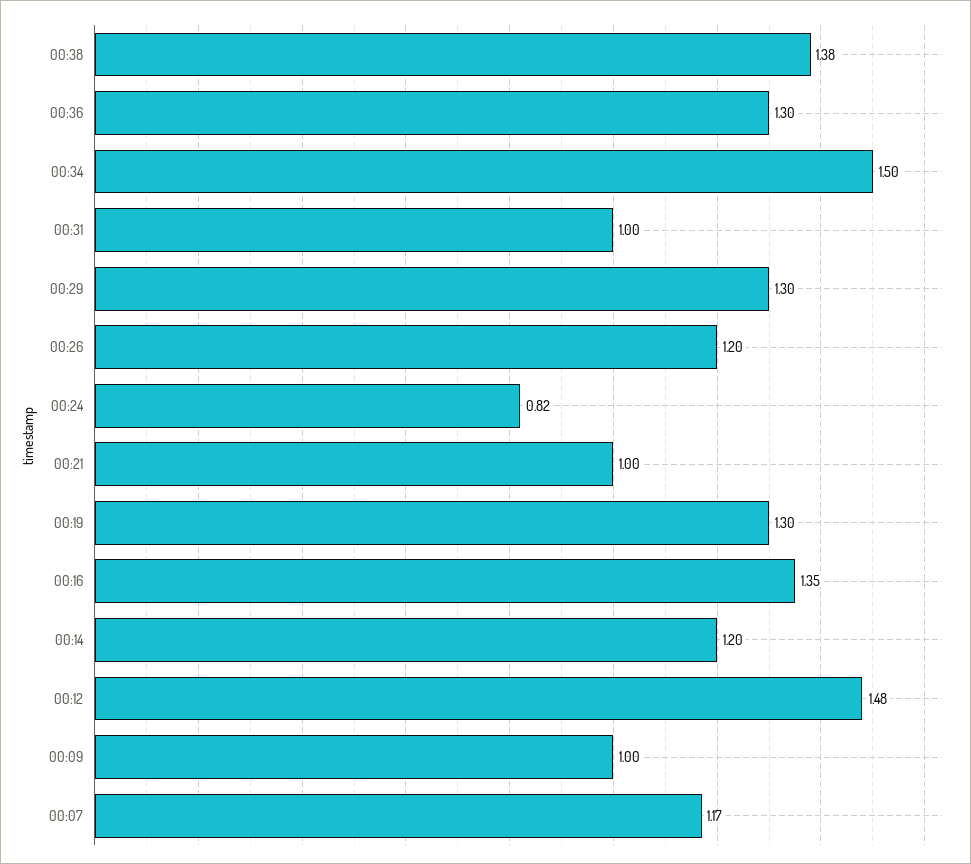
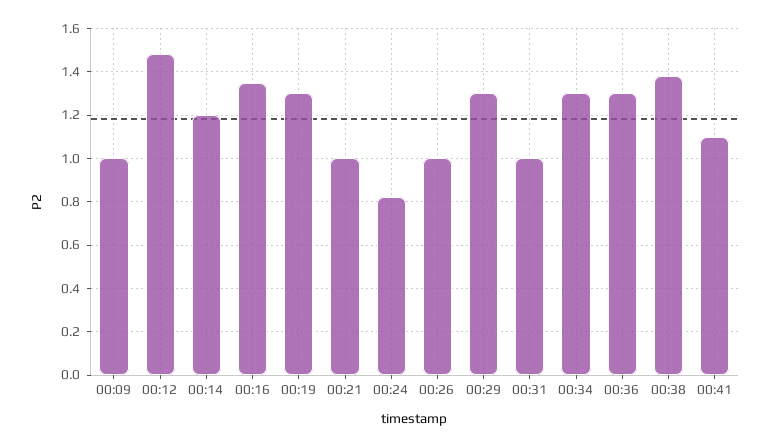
00:34: 1.5 -> 1.3
00:26: 1.2 -> 1
00:07: 1.17 -> none
00:41: none -> 1.1

